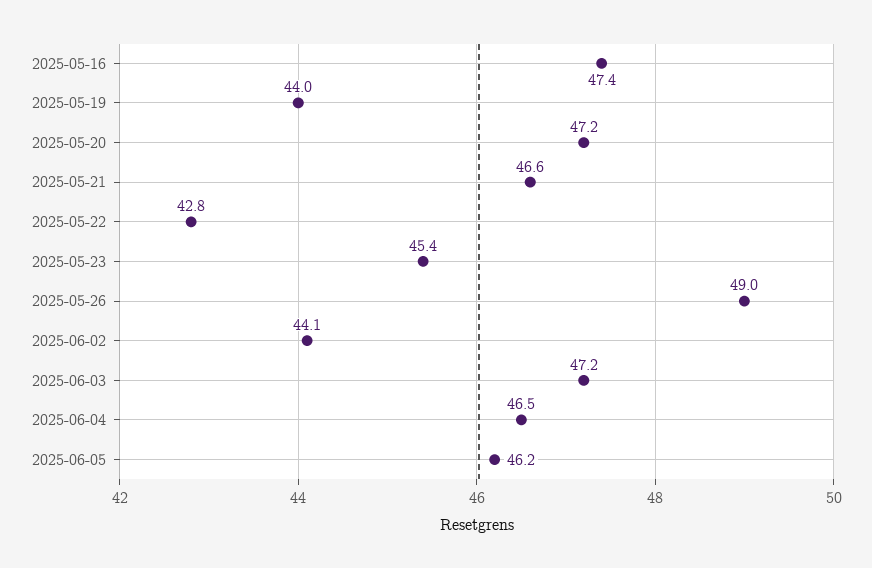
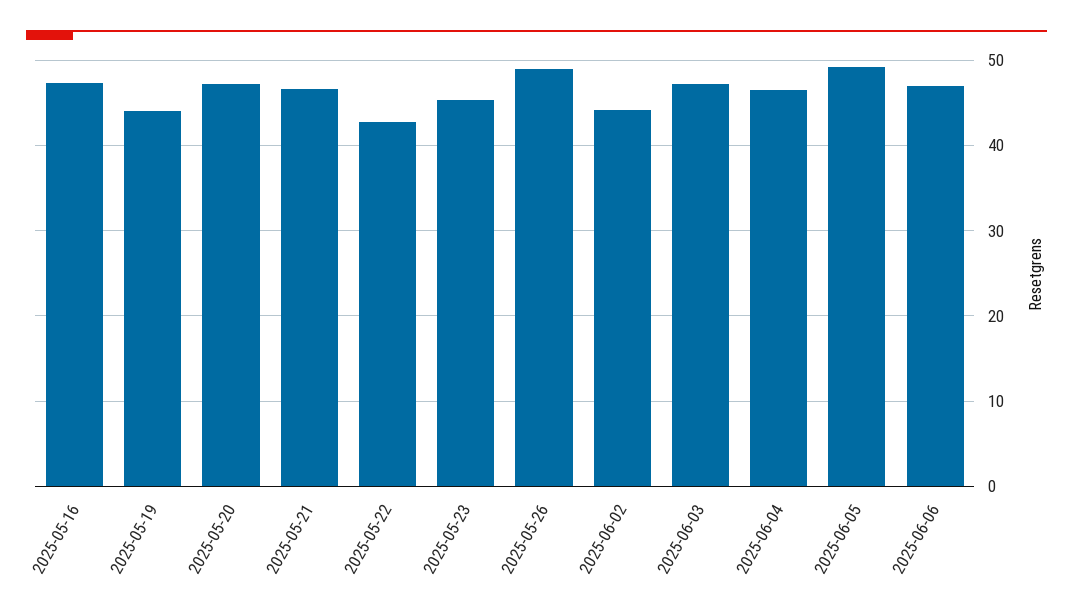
2025-06-05: 46.2 -> 49
2025-06-06: none -> 47

